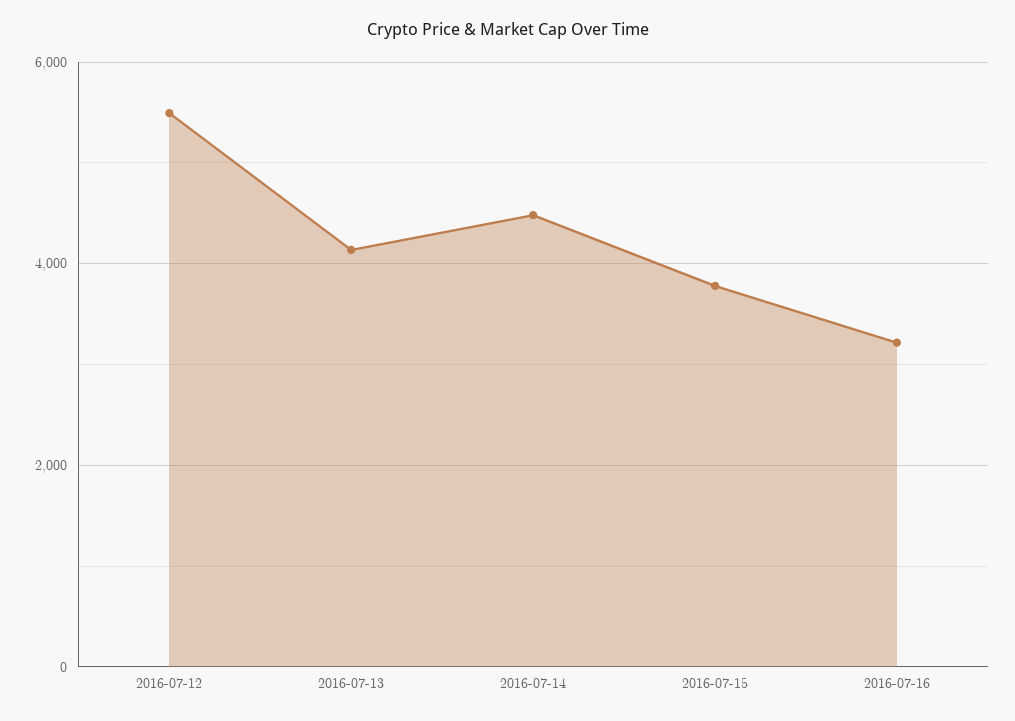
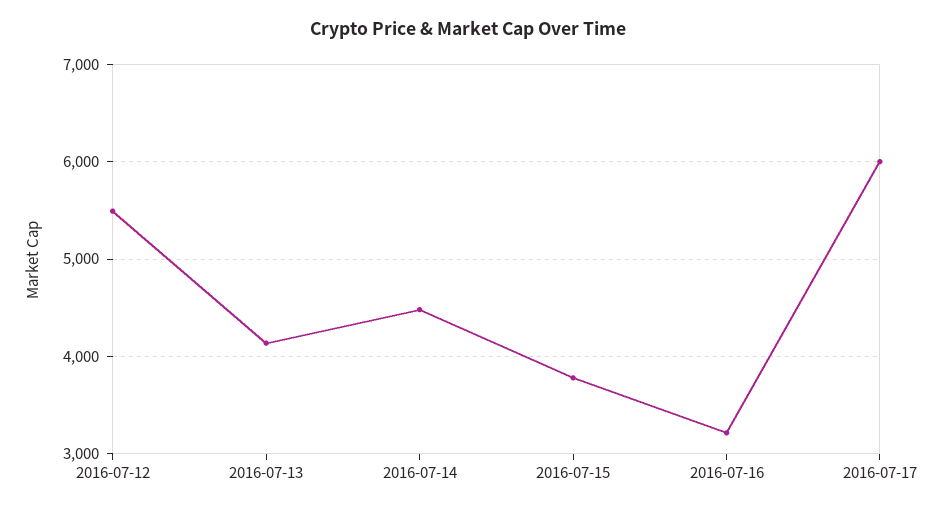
2016-07-17: none -> 6000

